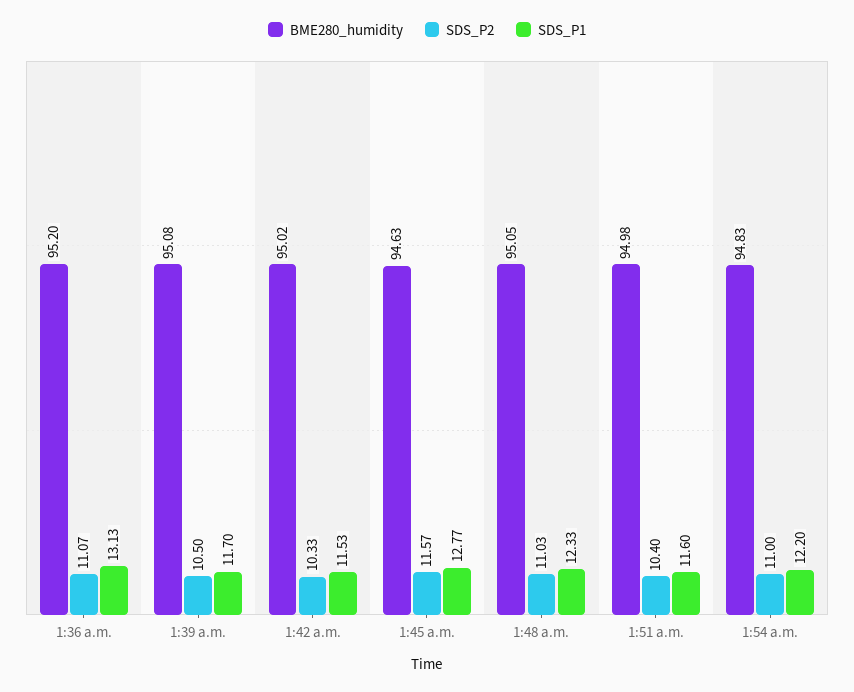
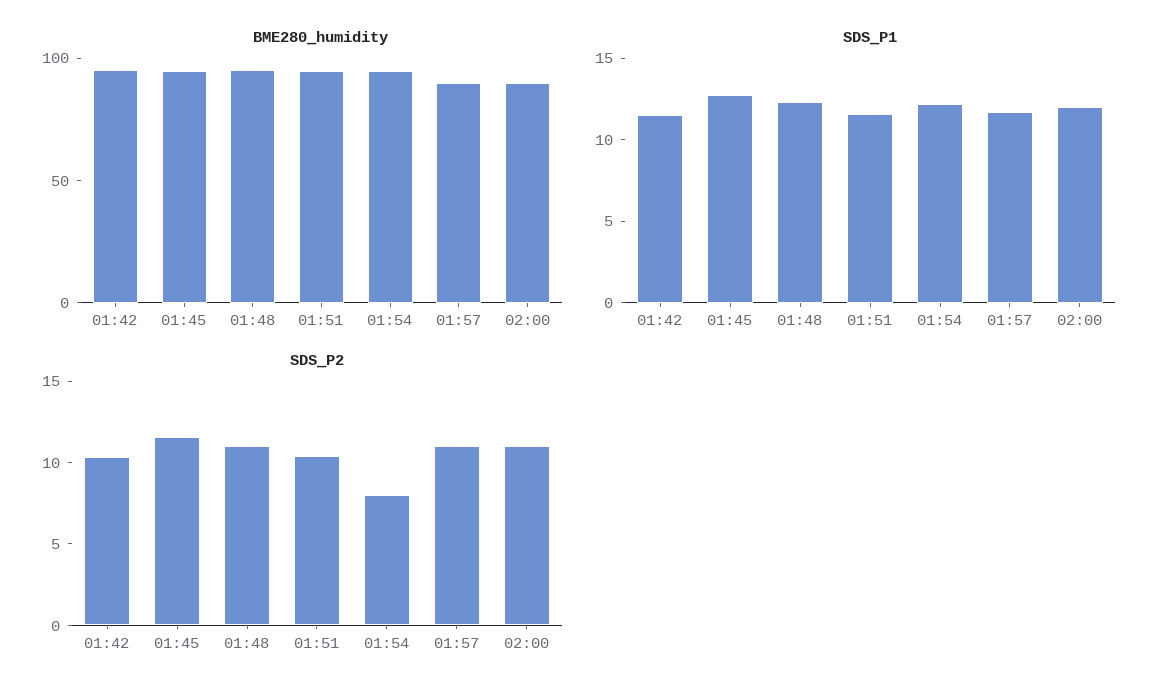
BME280_humidity, 1:36 a.m.: 95.2 -> none
SDS_P2, 1:36 a.m.: 11.07 -> none
SDS_P1, 1:36 a.m.: 13.13 -> none
BME280_humidity, 1:39 a.m.: 95.08 -> none
SDS_P2, 1:39 a.m.: 10.5 -> none
SDS_P1, 1:39 a.m.: 11.7 -> none
SDS_P2, 1:54 a.m.: 11 -> 8
BME280_humidity, 01:57: none -> 90
BME280_humidity, 02:00: none -> 90
SDS_P1, 01:57: none -> 12
SDS_P1, 02:00: none -> 12
SDS_P2, 01:57: none -> 11
SDS_P2, 02:00: none -> 11

